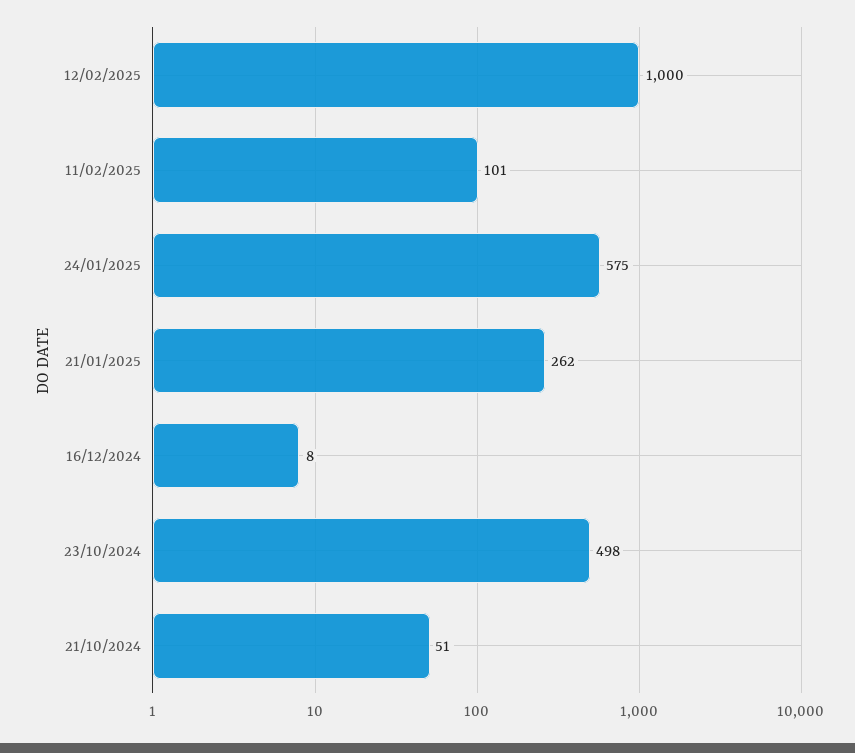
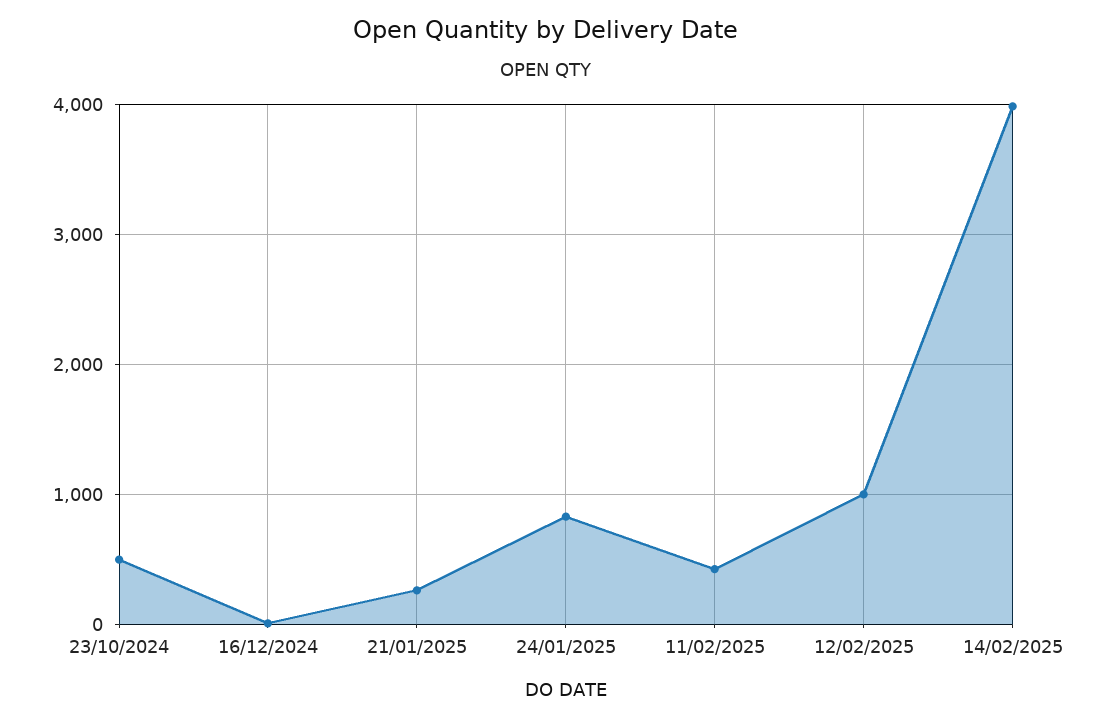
11/02/2025: 101 -> 400
24/01/2025: 575 -> 800
21/10/2024: 51 -> none
14/02/2025: none -> 4000

